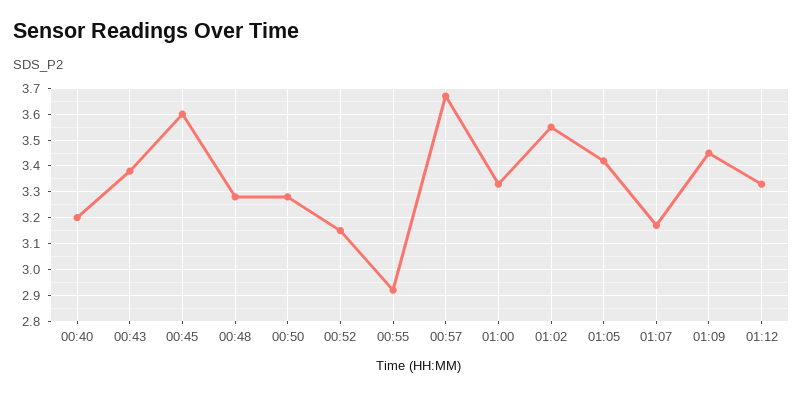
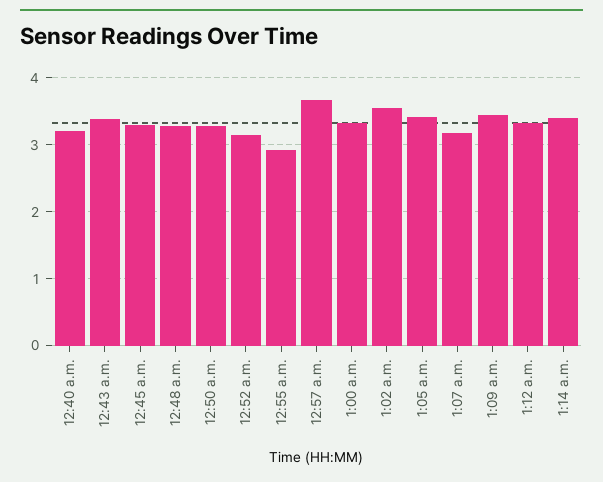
00:45: 3.6 -> 3.3
1:14 a.m.: none -> 3.4

